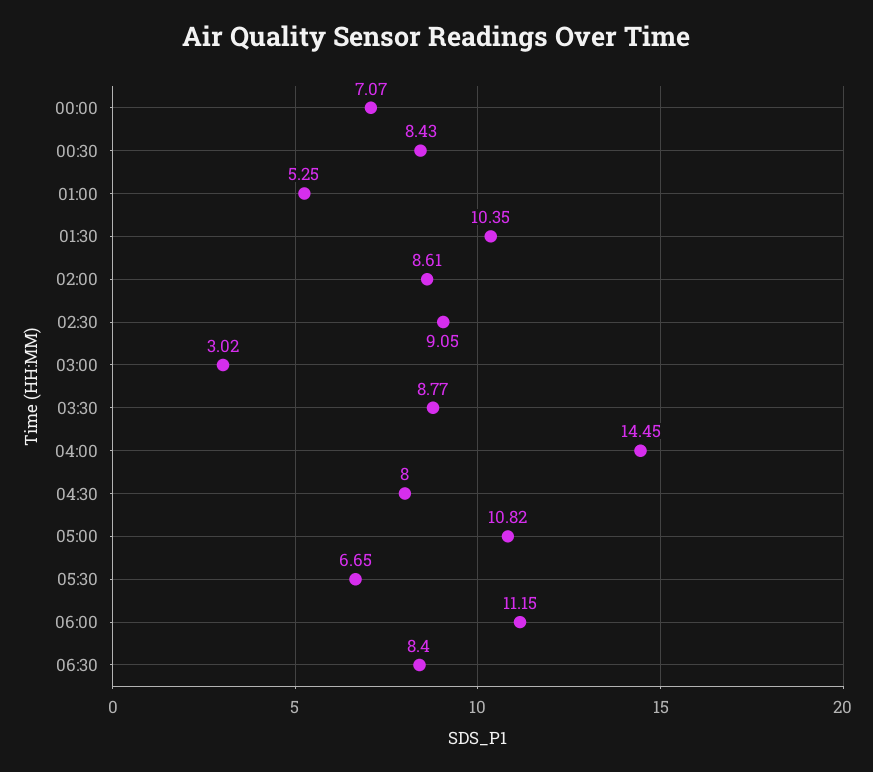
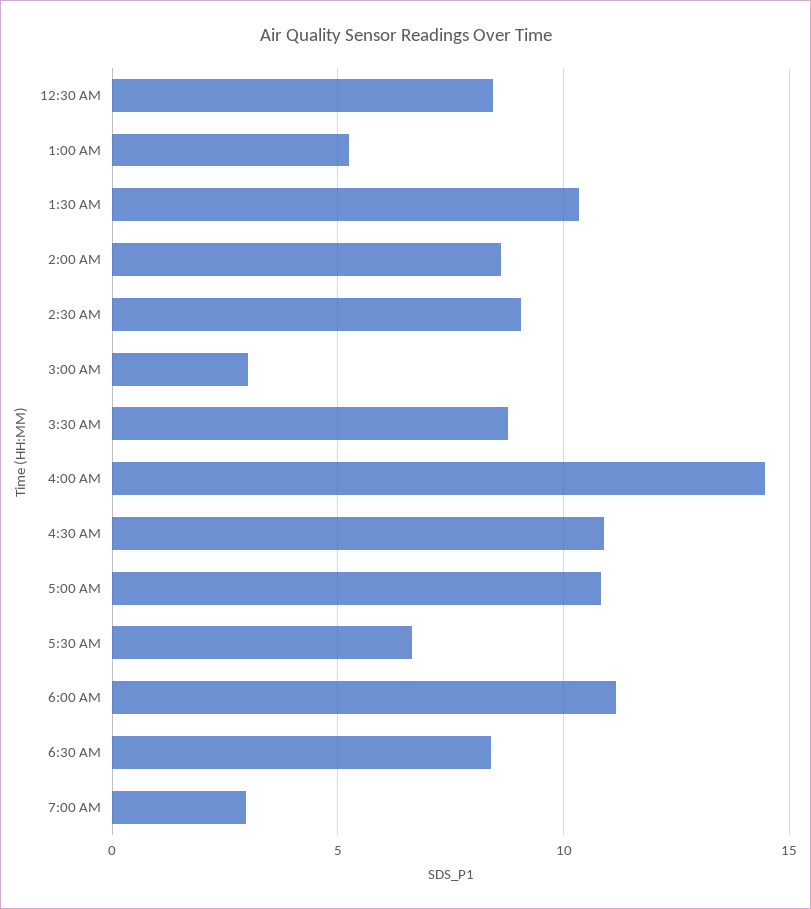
00:00: 7.07 -> none
04:30: 8 -> 11
7:00 AM: none -> 3

